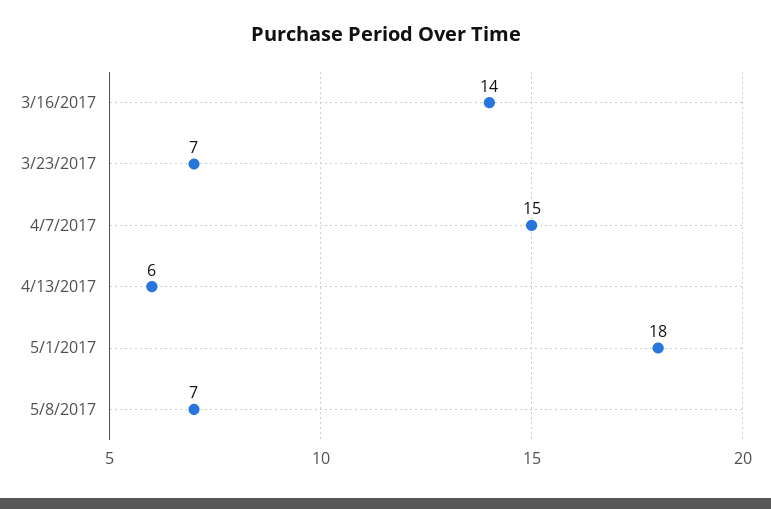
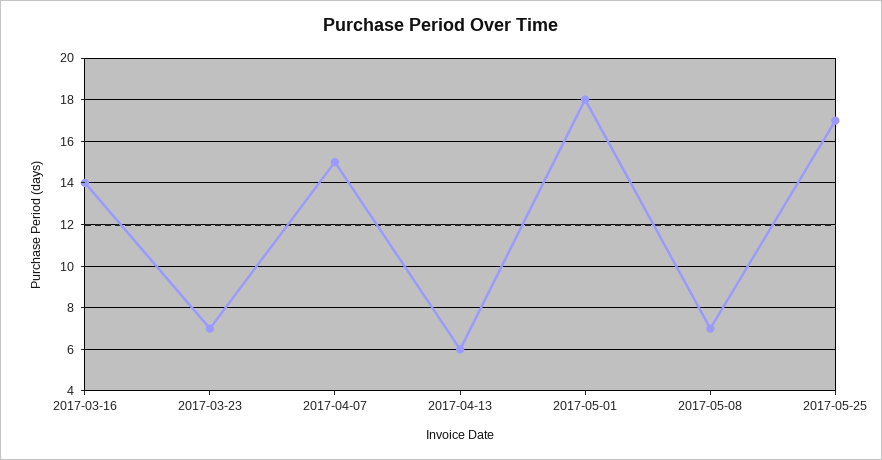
2017-05-25: none -> 17

